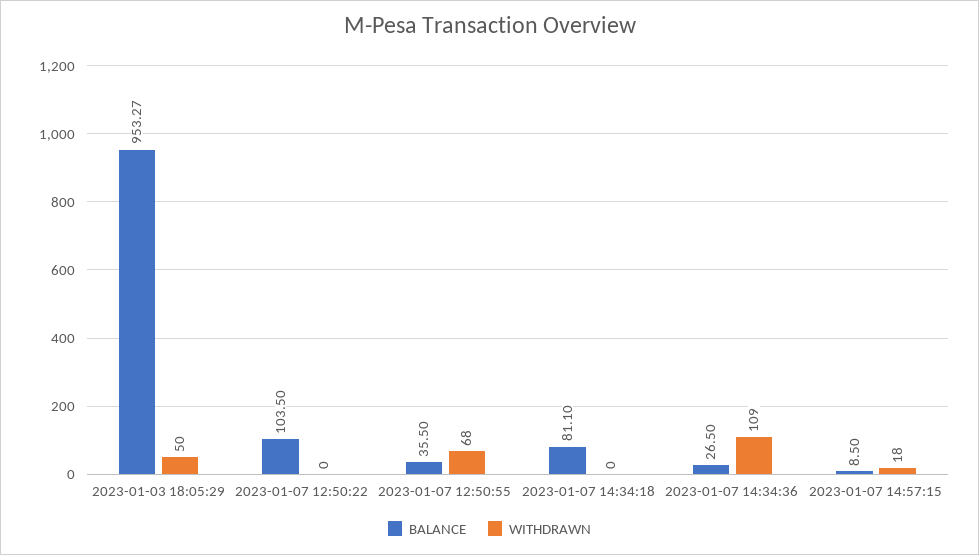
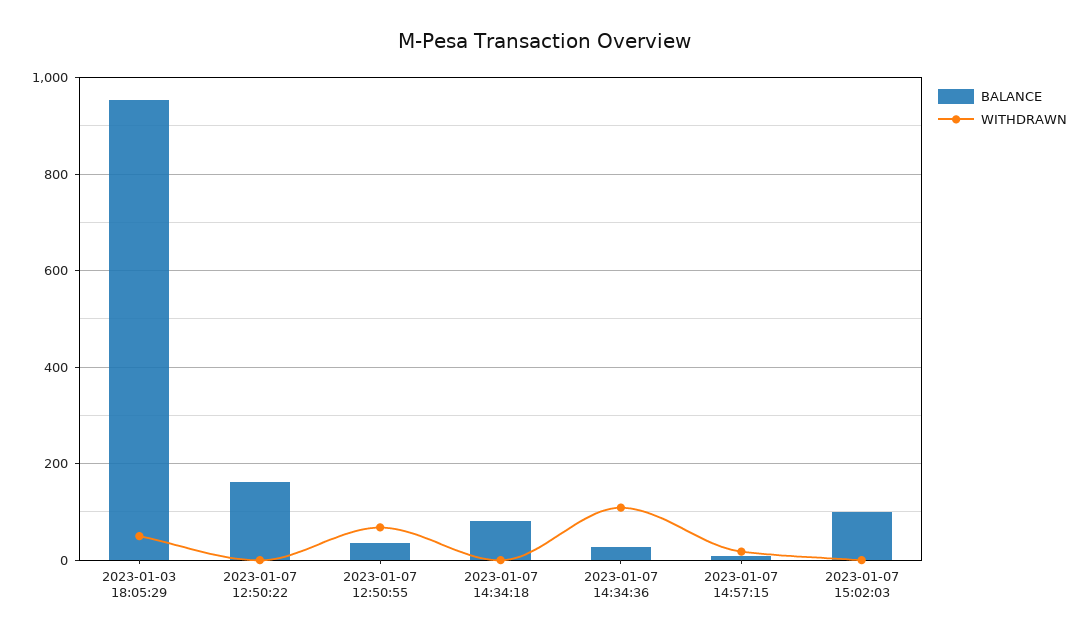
BALANCE, 2023-01-07 12:50:22: 103.5 -> 160
BALANCE, 2023-01-07 15:02:03: none -> 100
WITHDRAWN, 2023-01-07 15:02:03: none -> 0

